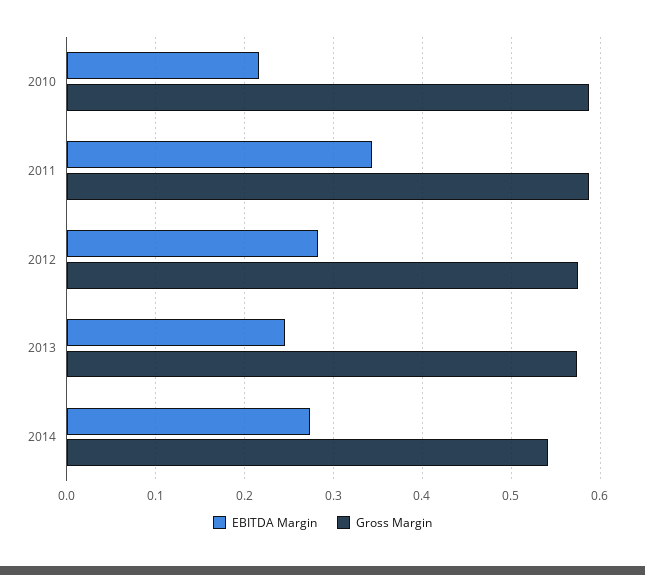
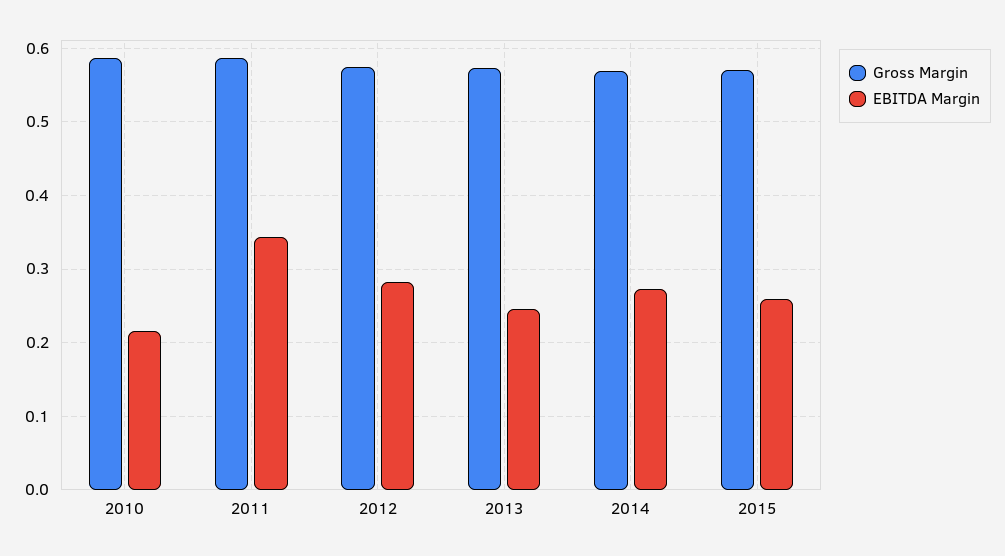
Gross Margin, 2014: 0.54 -> 0.57
Gross Margin, 2015: none -> 0.57
EBITDA Margin, 2015: none -> 0.26

